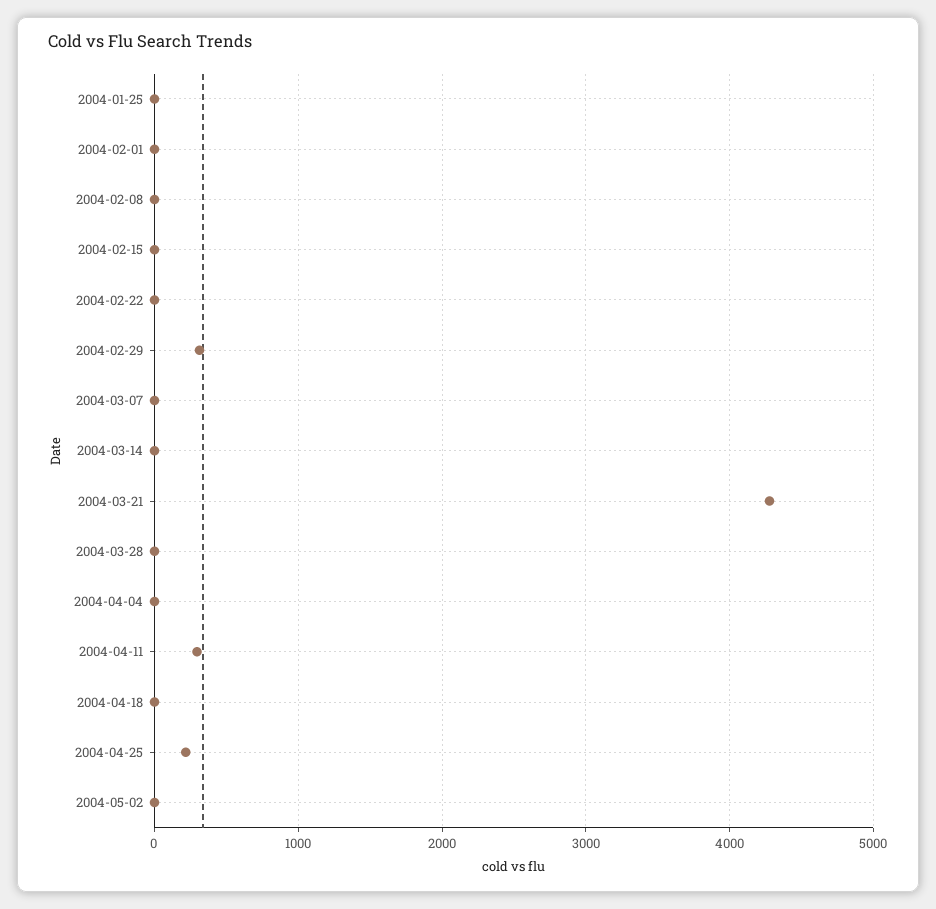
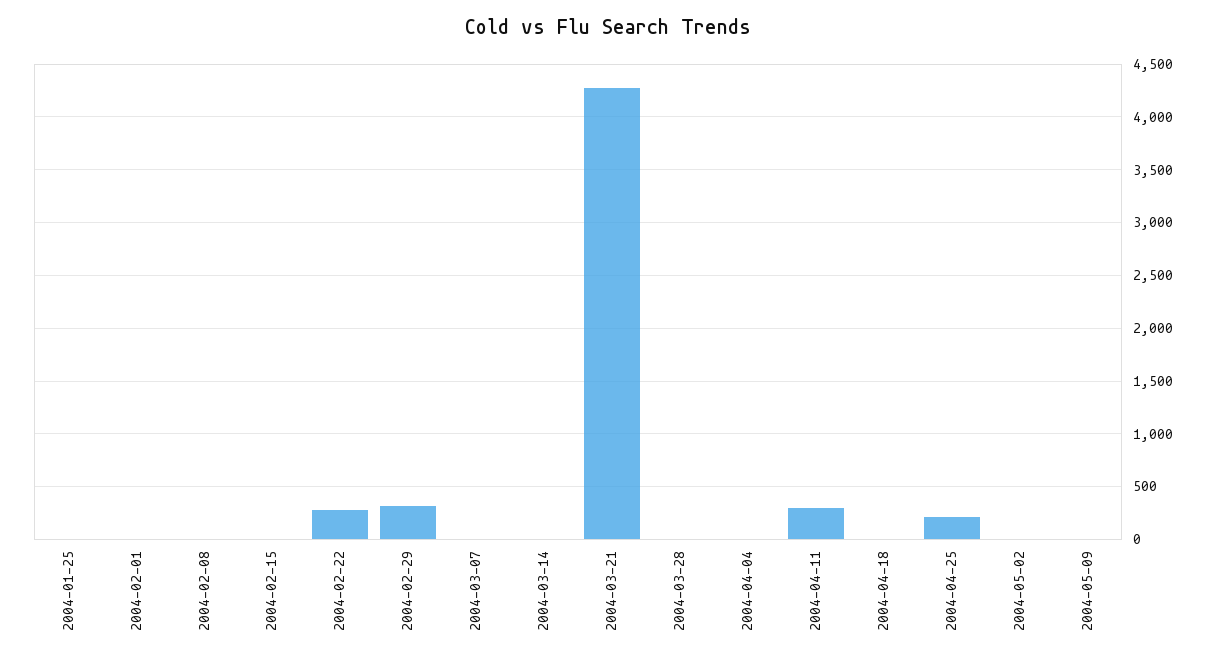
2004-02-22: 0 -> 300
2004-05-09: none -> 0

